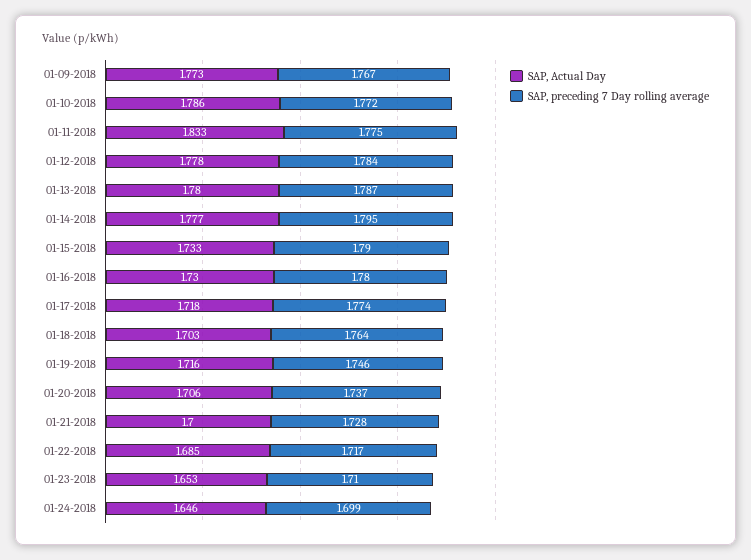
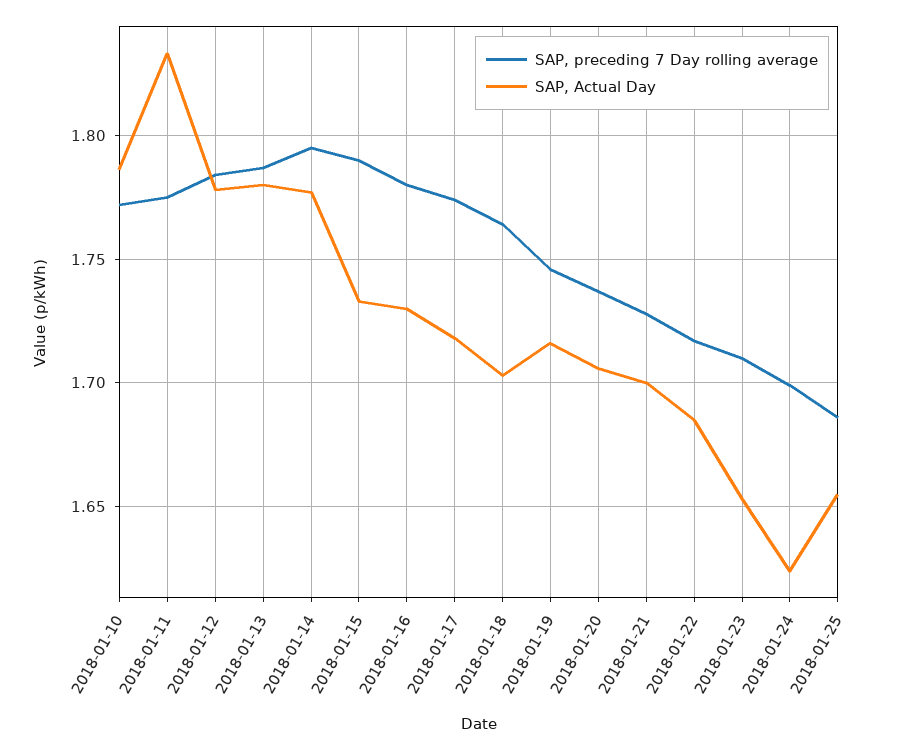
SAP, Actual Day, 01-09-2018: 1.773 -> none
SAP, preceding 7 Day rolling average, 01-09-2018: 1.767 -> none
SAP, Actual Day, 01-24-2018: 1.646 -> 1.625
SAP, preceding 7 Day rolling average, 2018-01-25: none -> 1.685
SAP, Actual Day, 2018-01-25: none -> 1.655

